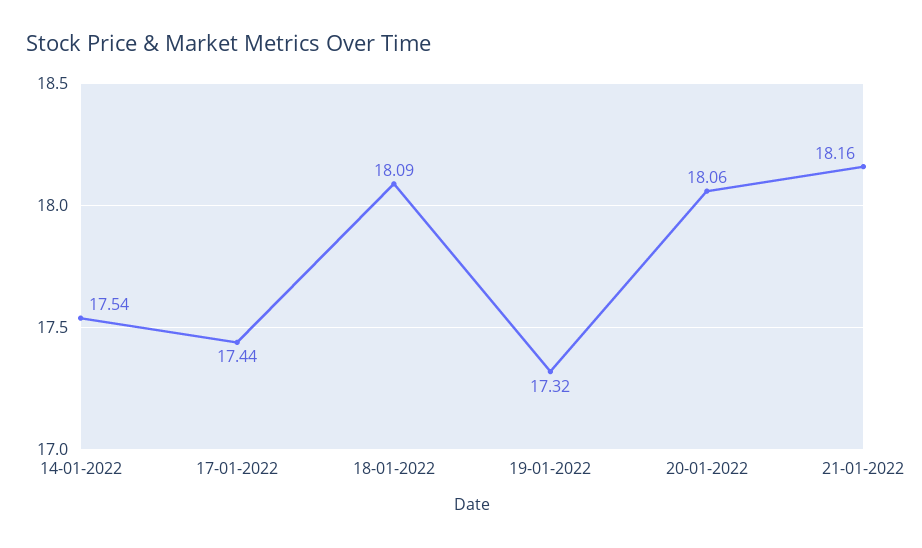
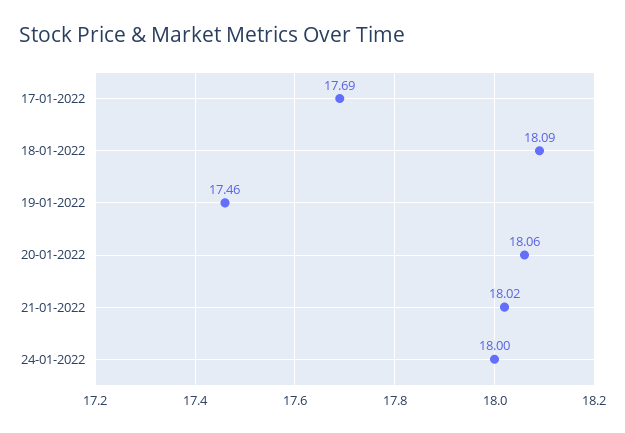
14-01-2022: 17.54 -> none
17-01-2022: 17.44 -> 17.69
19-01-2022: 17.32 -> 17.46
21-01-2022: 18.16 -> 18.02
24-01-2022: none -> 18

